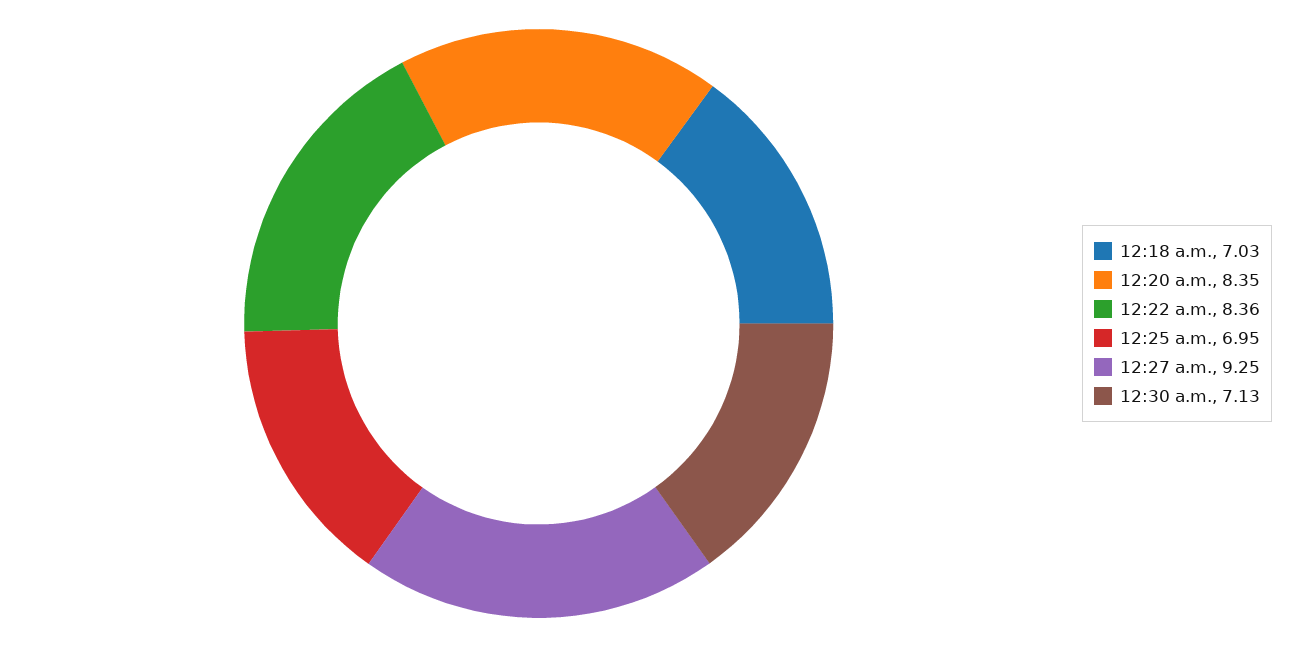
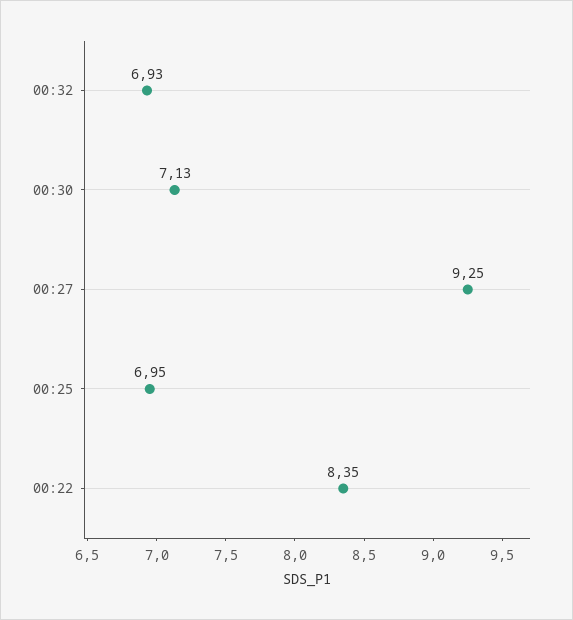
12:18 a.m.: 7.03 -> none
12:20 a.m.: 8.35 -> none
12:22 a.m.: 8.36 -> 8.35
00:32: none -> 6.93

